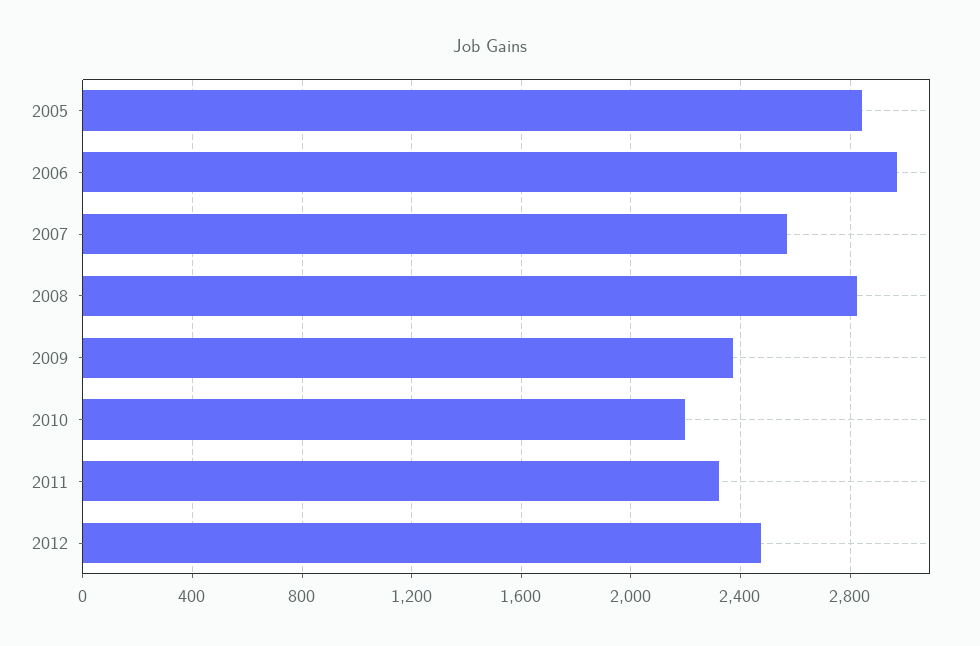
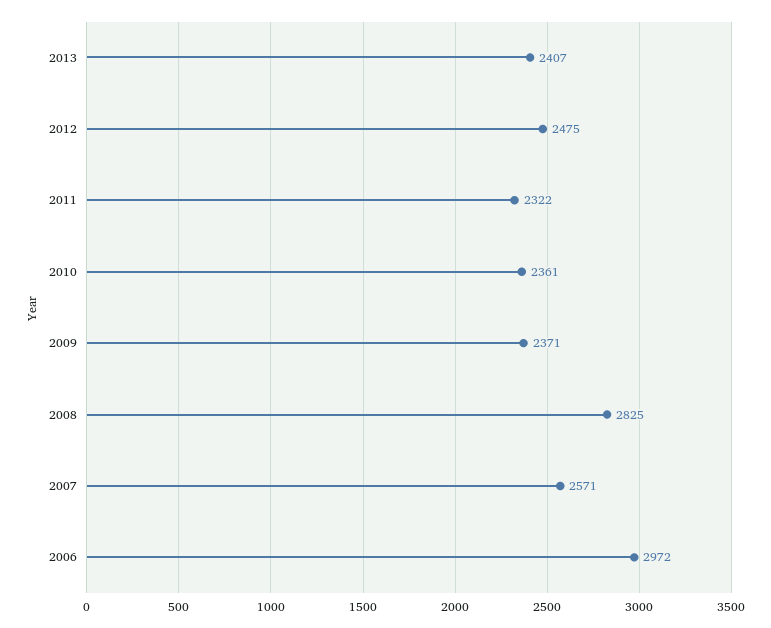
2005: 2850 -> none
2010: 2200 -> 2361
2013: none -> 2407

